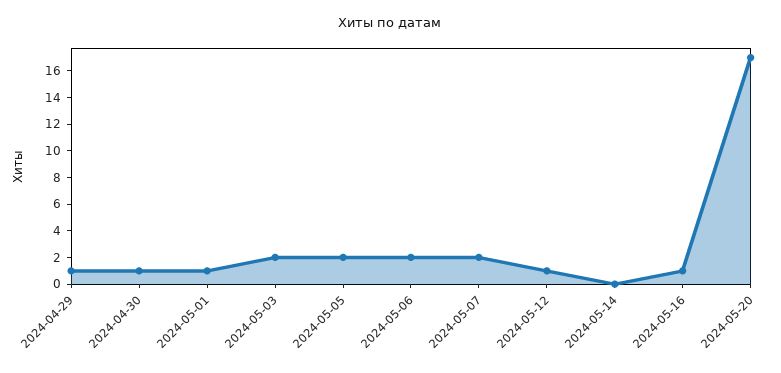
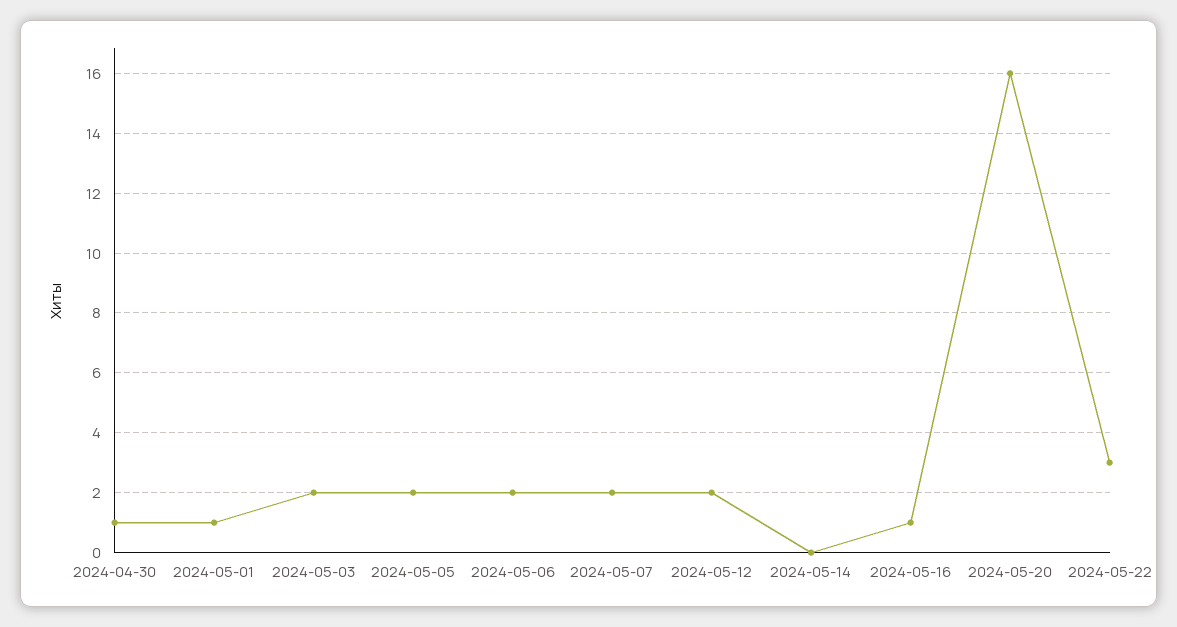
2024-04-29: 1 -> none
2024-05-12: 1 -> 2
2024-05-20: 17 -> 16
2024-05-22: none -> 3

